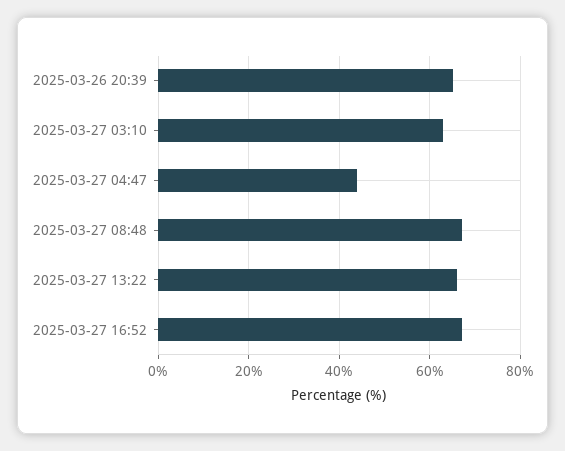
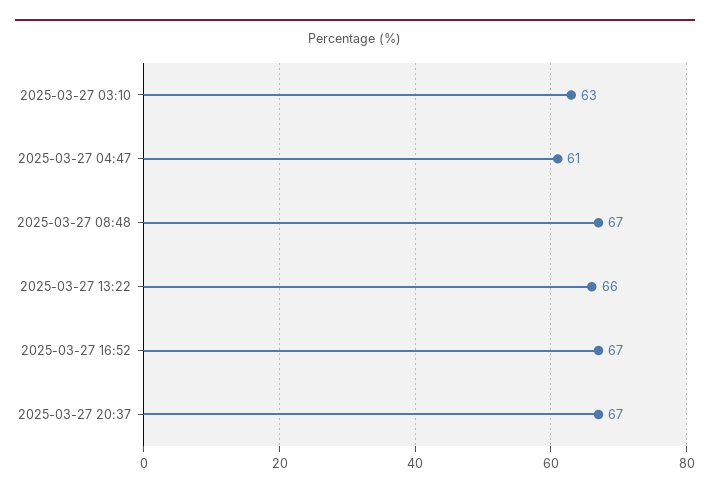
2025-03-26 20:39: 65 -> none
2025-03-27 04:47: 45 -> 61
2025-03-27 20:37: none -> 67

